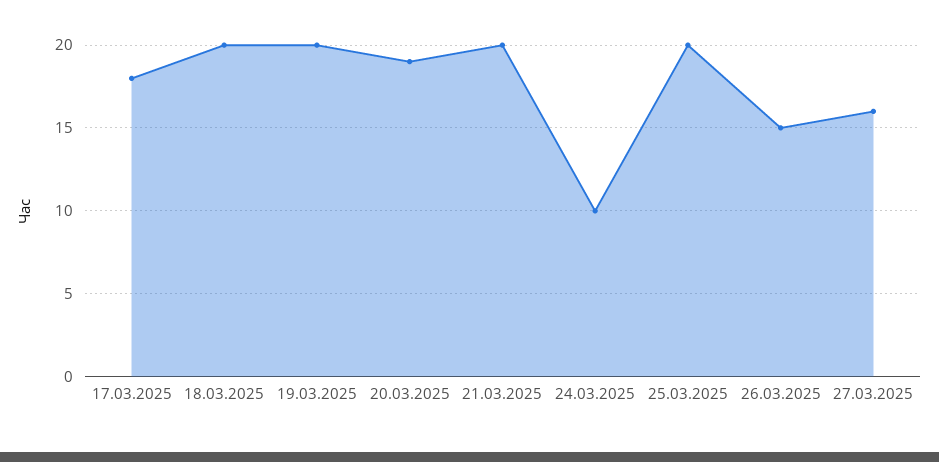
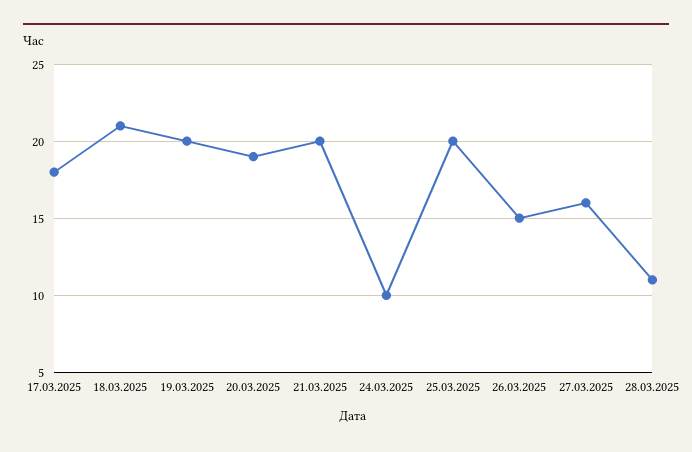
18.03.2025: 20 -> 21
28.03.2025: none -> 11

